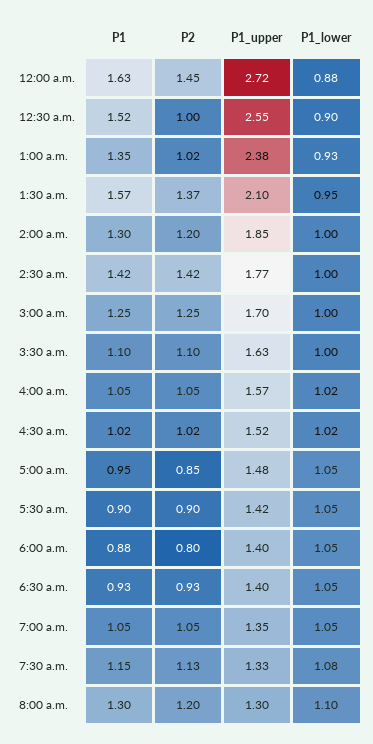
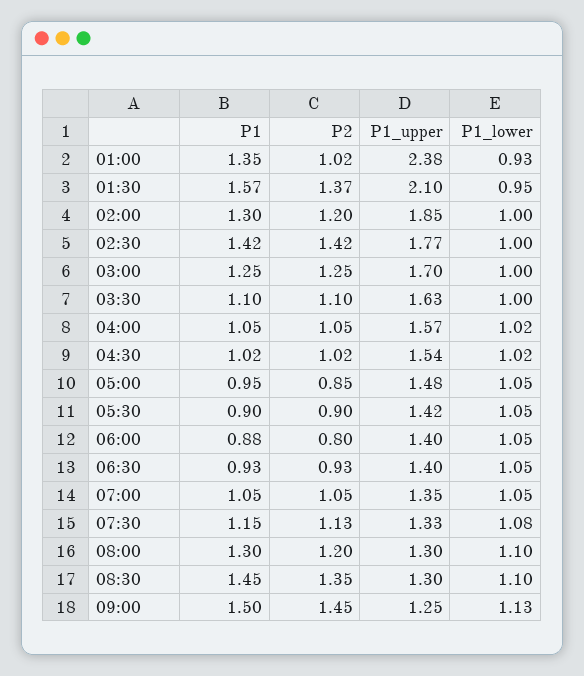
P1, 12:00 a.m.: 1.63 -> none
P2, 12:00 a.m.: 1.45 -> none
P1_upper, 12:00 a.m.: 2.72 -> none
P1_lower, 12:00 a.m.: 0.88 -> none
P1, 12:30 a.m.: 1.52 -> none
P2, 12:30 a.m.: 1 -> none
P1_upper, 12:30 a.m.: 2.55 -> none
P1_lower, 12:30 a.m.: 0.9 -> none
P1_upper, 4:30 a.m.: 1.52 -> 1.54
P1, 08:30: none -> 1.45
P2, 08:30: none -> 1.35
P1_upper, 08:30: none -> 1.3
P1_lower, 08:30: none -> 1.1
P1, 09:00: none -> 1.5
P2, 09:00: none -> 1.45
P1_upper, 09:00: none -> 1.25
P1_lower, 09:00: none -> 1.13

